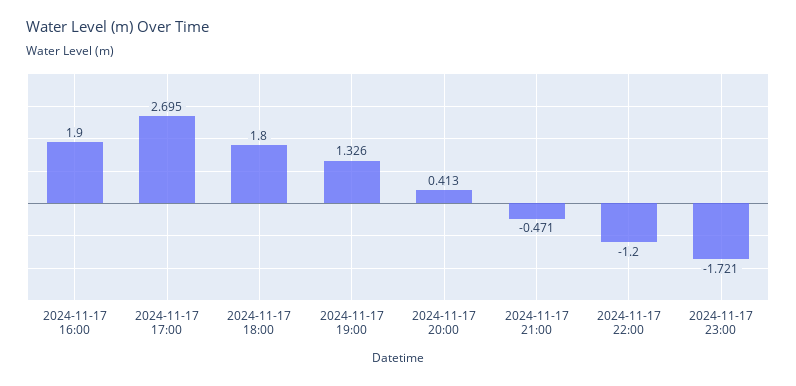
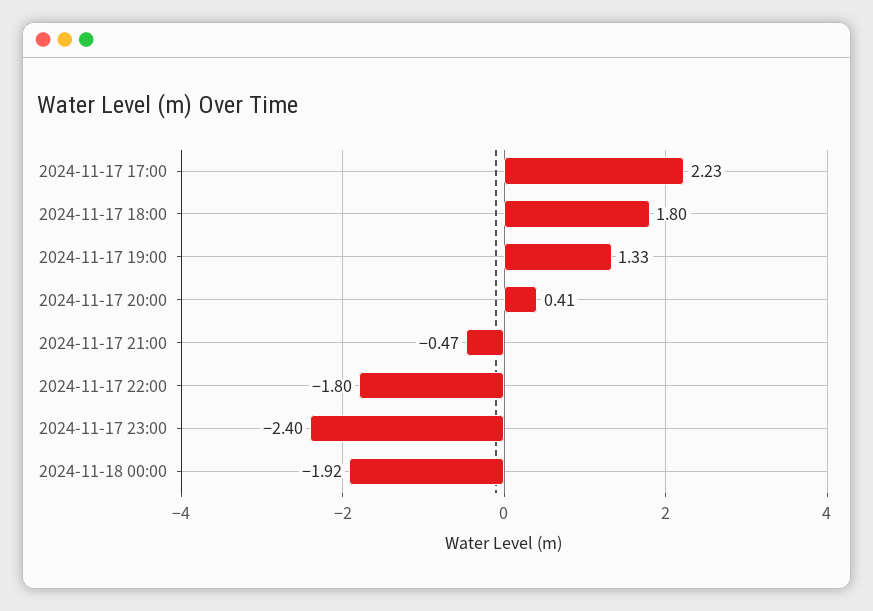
2024-11-17 16:00: 1.9 -> none
2024-11-17 17:00: 2.695 -> 2.23
2024-11-17 22:00: -1.2 -> -1.8
2024-11-17 23:00: -1.721 -> -2.4
2024-11-18 00:00: none -> -1.92

